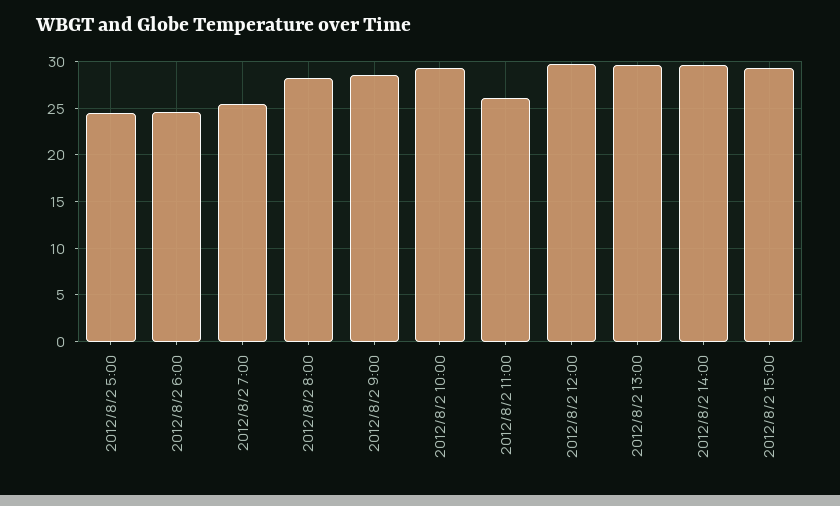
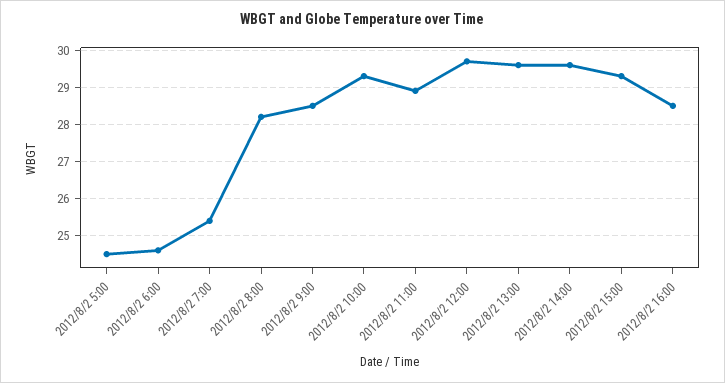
2012/8/2 11:00: 26 -> 29
2012/8/2 16:00: none -> 28.5

